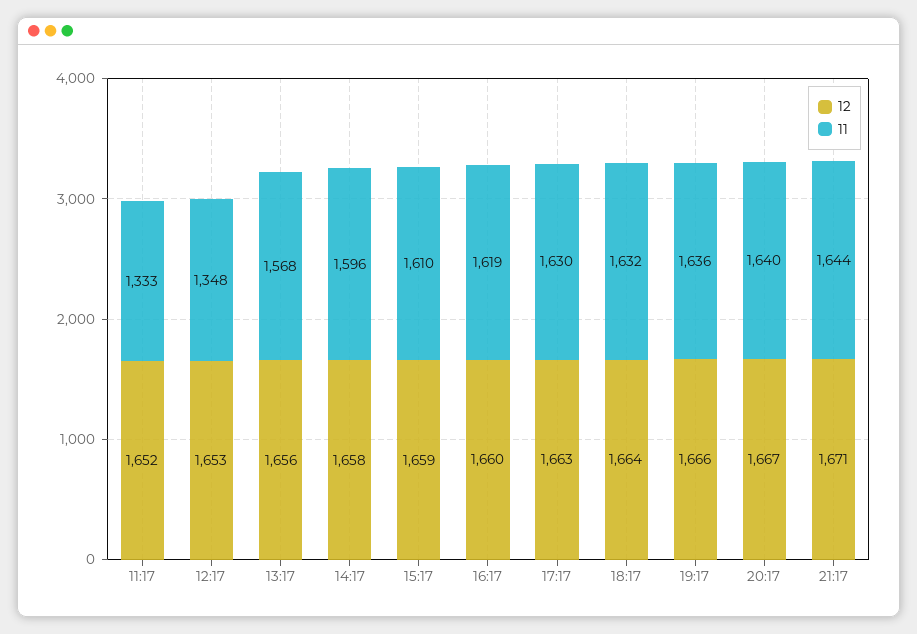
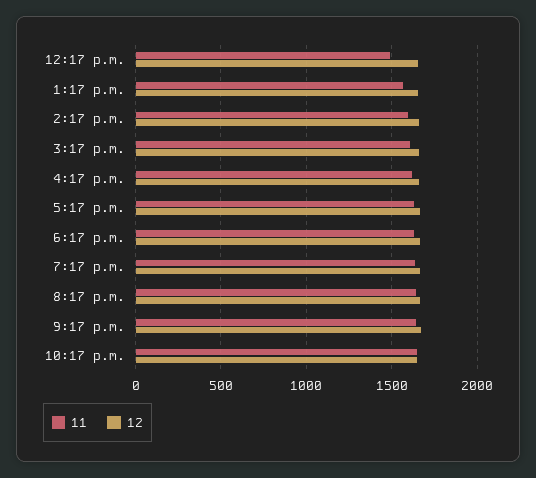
12, 11:17: 1652 -> none
11, 11:17: 1333 -> none
11, 12:17: 1348 -> 1500
11, 10:17 p.m.: none -> 1650
12, 10:17 p.m.: none -> 1650

